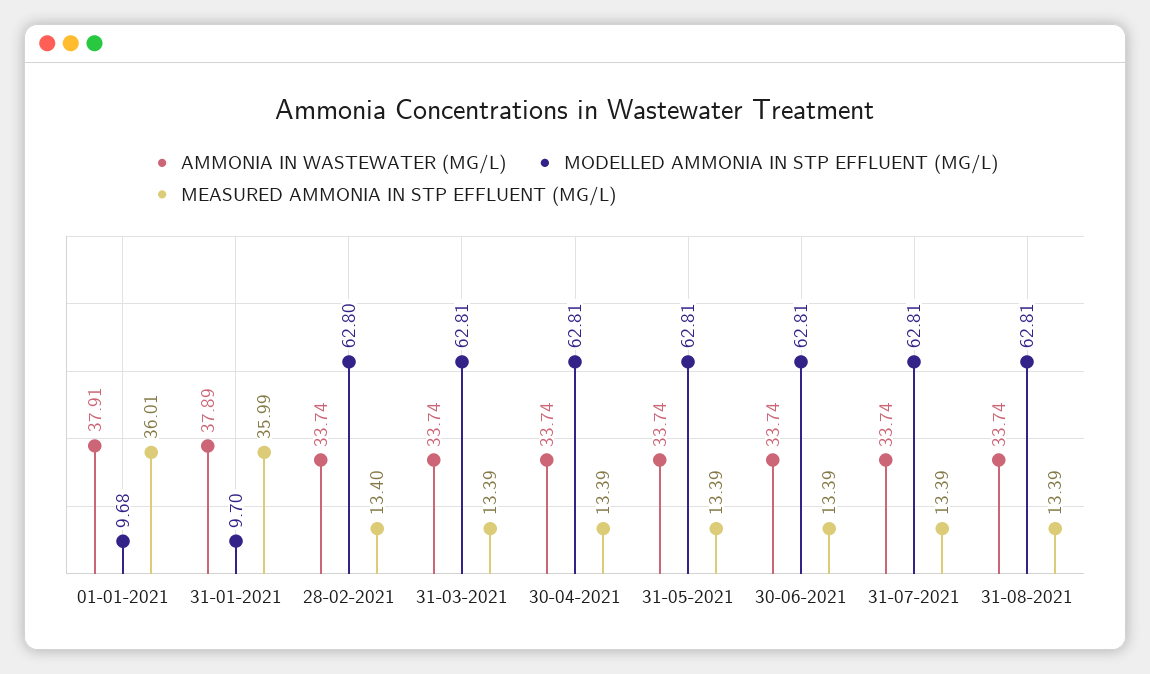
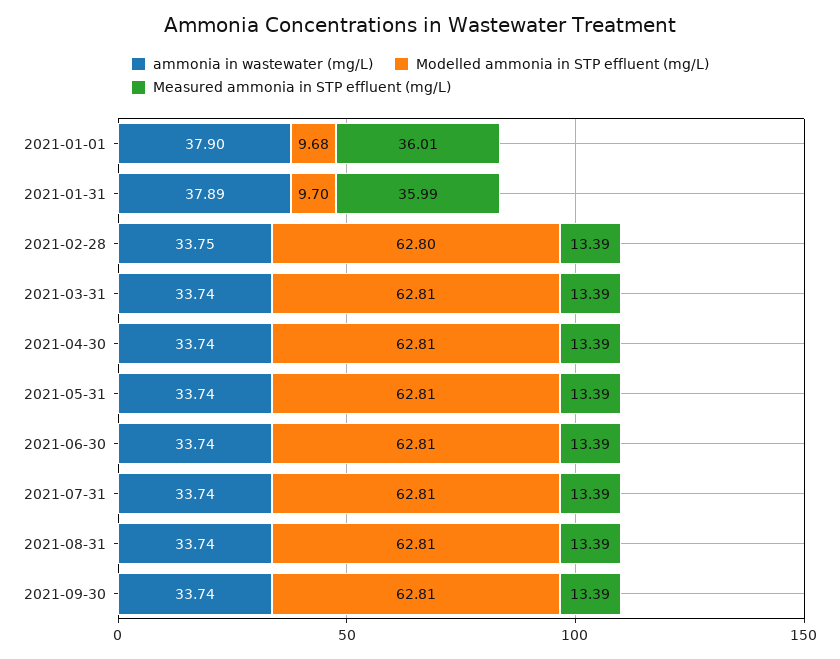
AMMONIA IN WASTEWATER (MG/L), 01-01-2021: 37.91 -> 37.9
AMMONIA IN WASTEWATER (MG/L), 28-02-2021: 33.74 -> 33.75
MEASURED AMMONIA IN STP EFFLUENT (MG/L), 28-02-2021: 13.4 -> 13.39
AMMONIA IN WASTEWATER (MG/L), 2021-09-30: none -> 33.74
MODELLED AMMONIA IN STP EFFLUENT (MG/L), 2021-09-30: none -> 62.81
MEASURED AMMONIA IN STP EFFLUENT (MG/L), 2021-09-30: none -> 13.39

